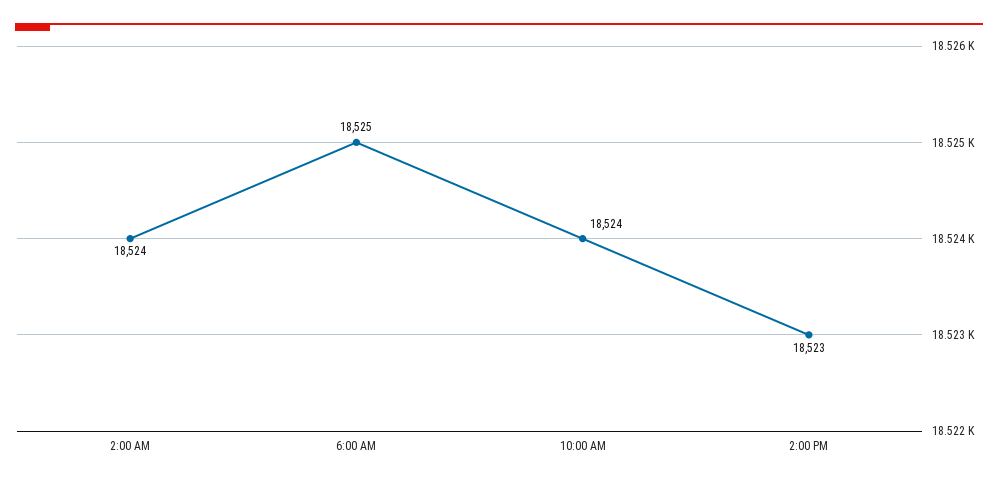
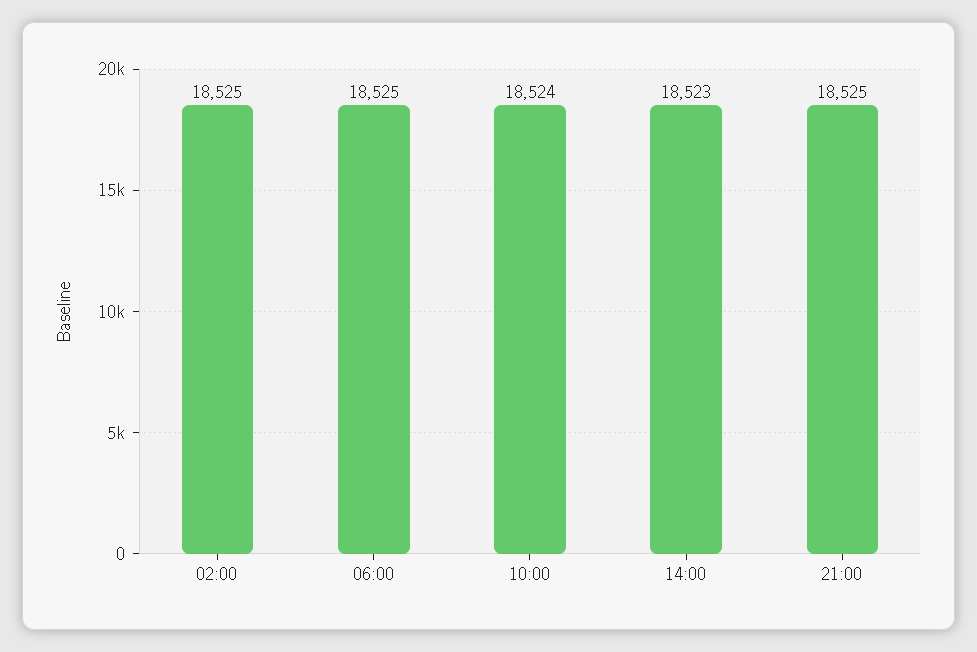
2:00 AM: 18524 -> 18525
21:00: none -> 18525

